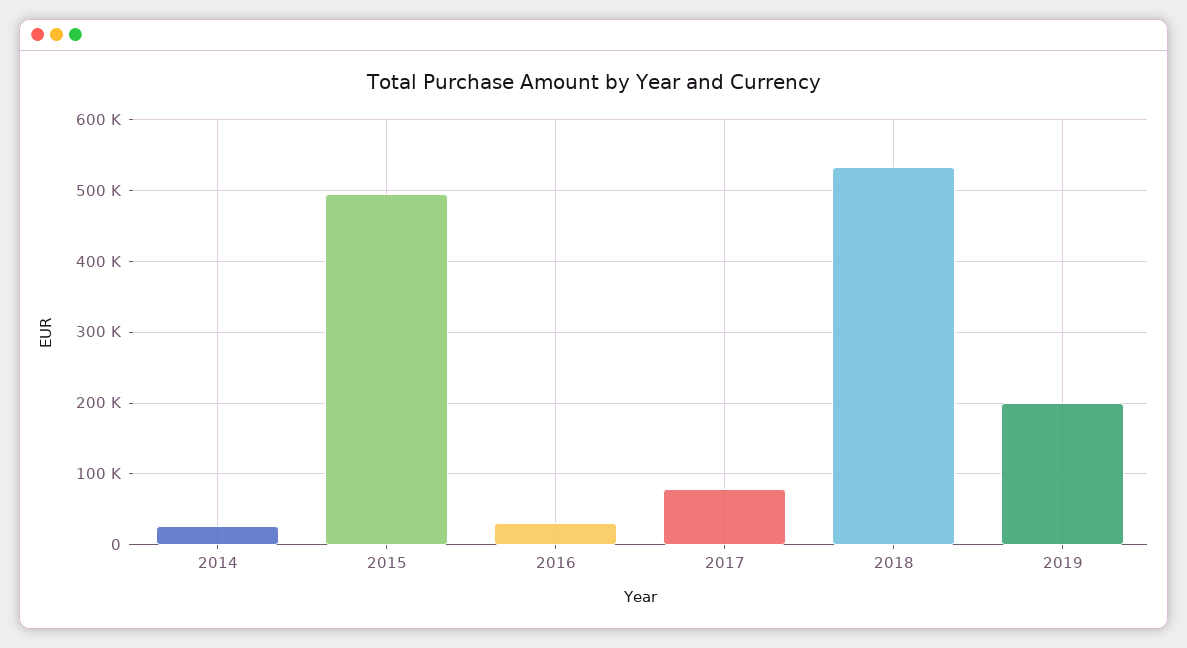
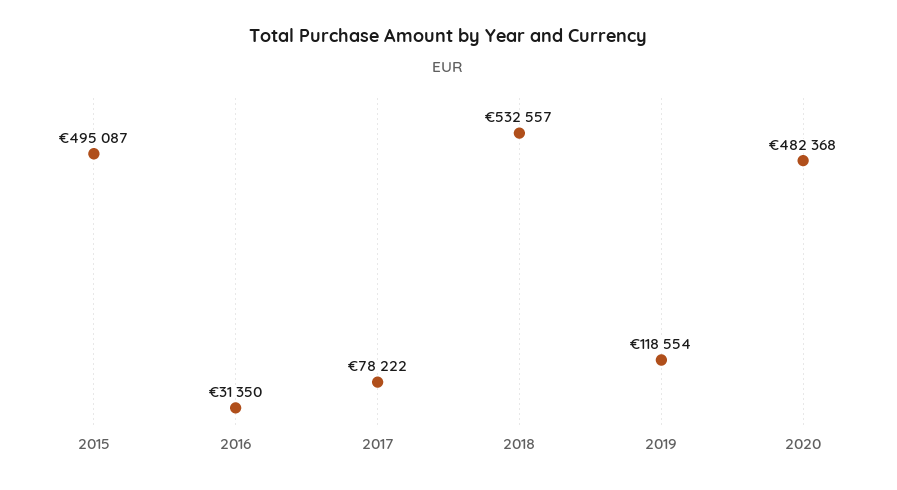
2014: 30000 -> none
2019: 200000 -> 118554
2020: none -> 482368

